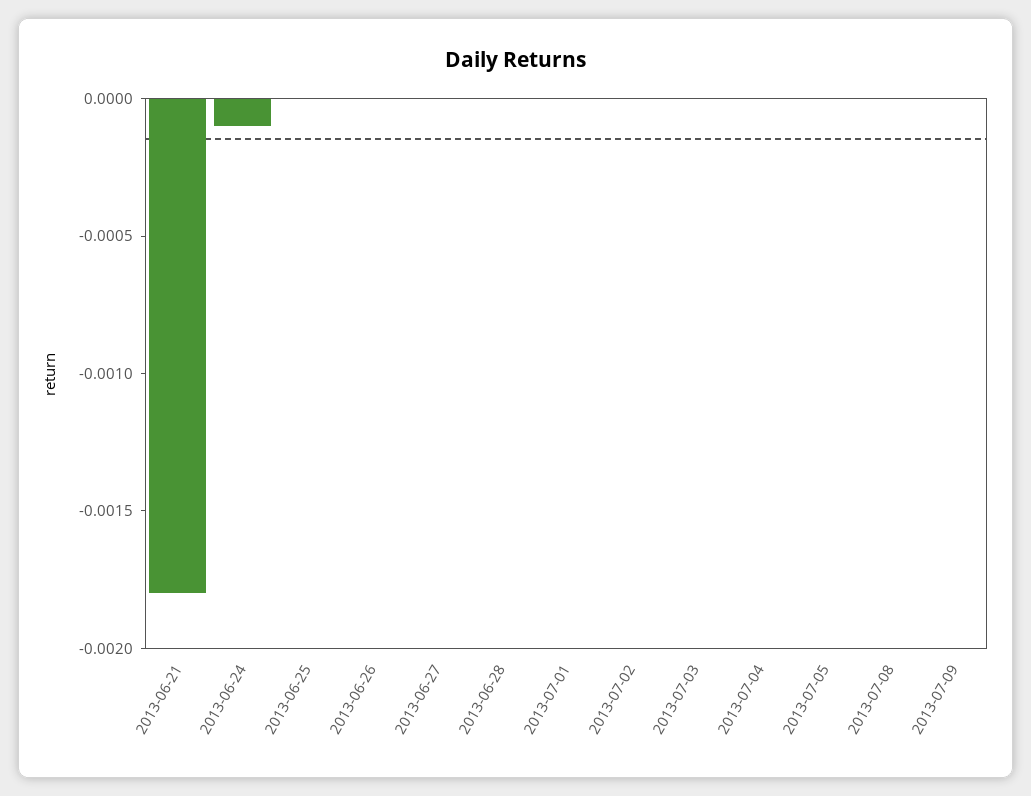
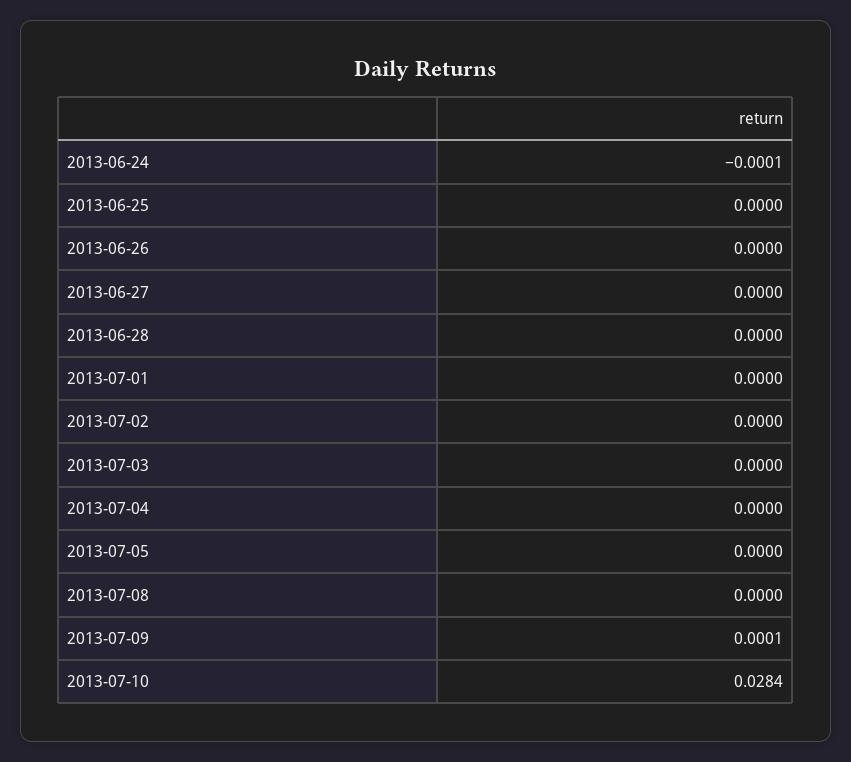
2013-06-21: -0.0018 -> none
2013-07-09: 0 -> 0.0001
2013-07-10: none -> 0.0284

